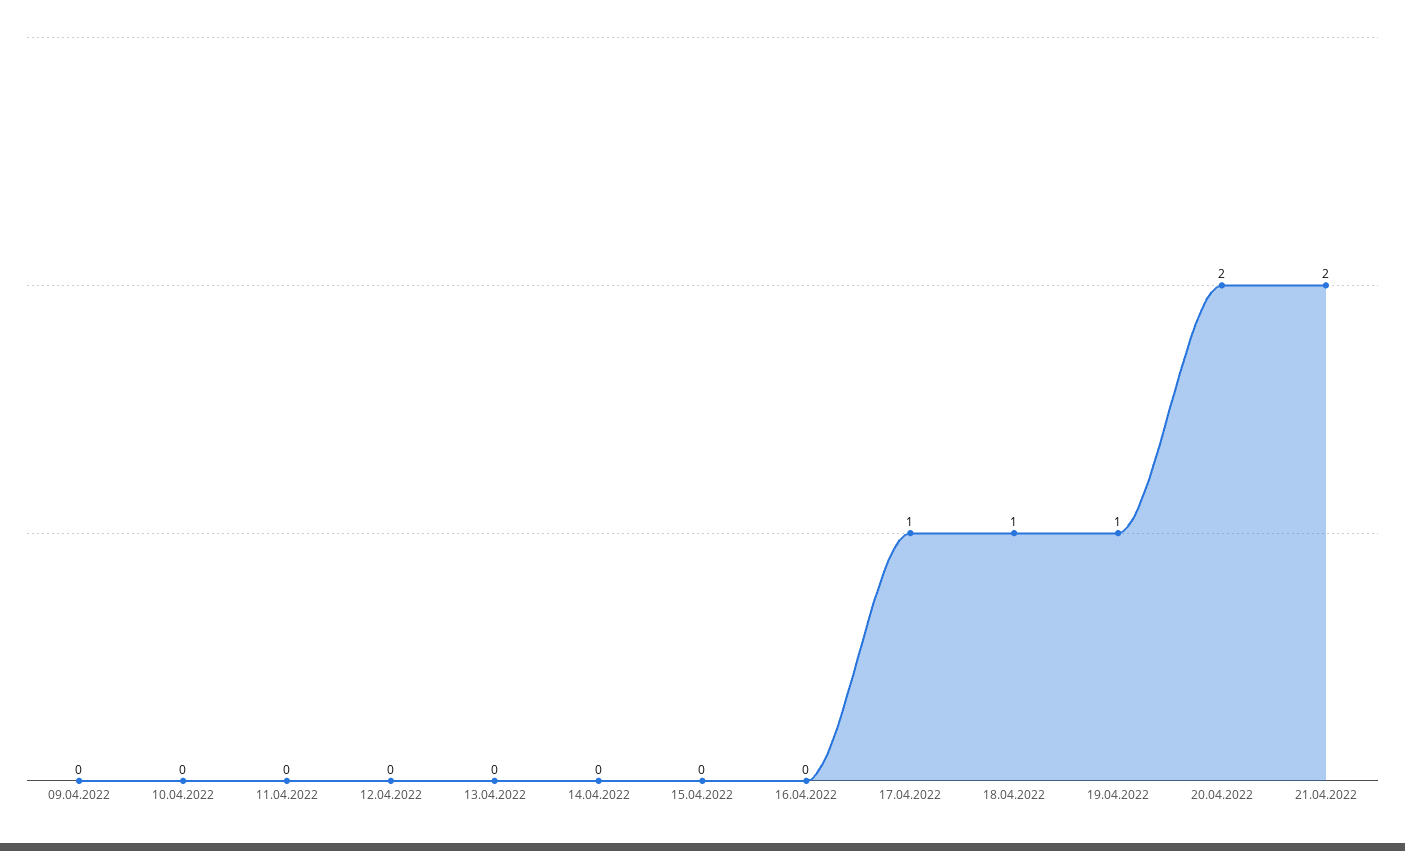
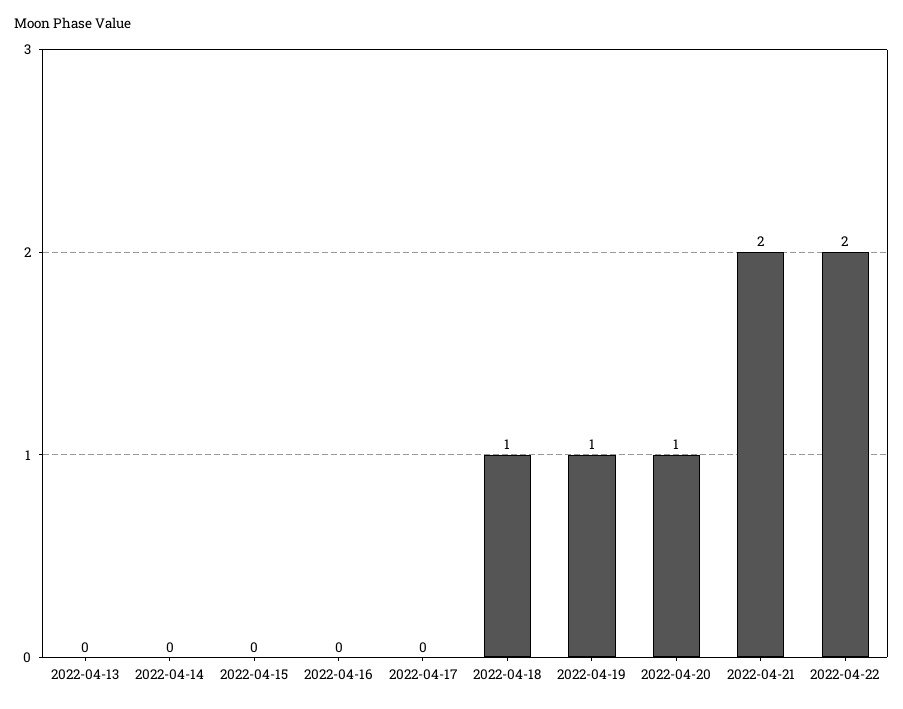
09.04.2022: 0 -> none
10.04.2022: 0 -> none
11.04.2022: 0 -> none
12.04.2022: 0 -> none
17.04.2022: 1 -> 0
20.04.2022: 2 -> 1
2022-04-22: none -> 2

